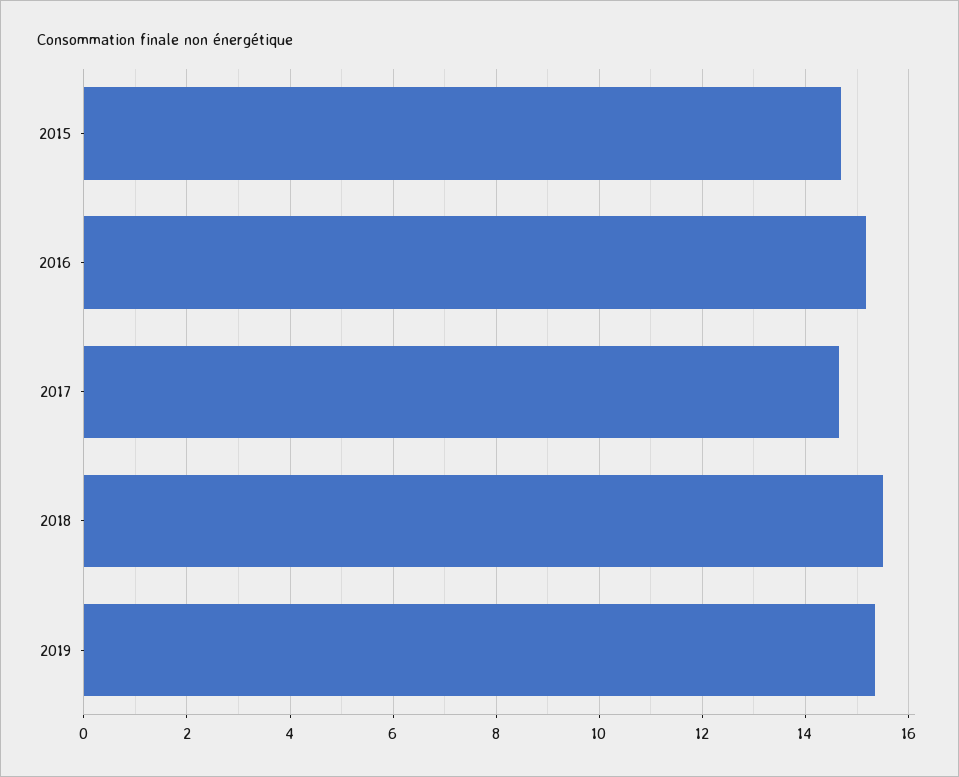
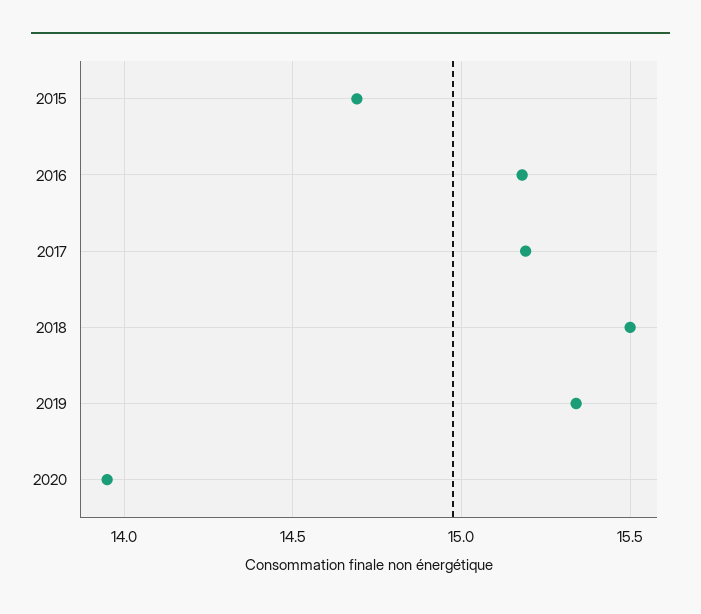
2017: 14.6 -> 15.2
2020: none -> 13.95

